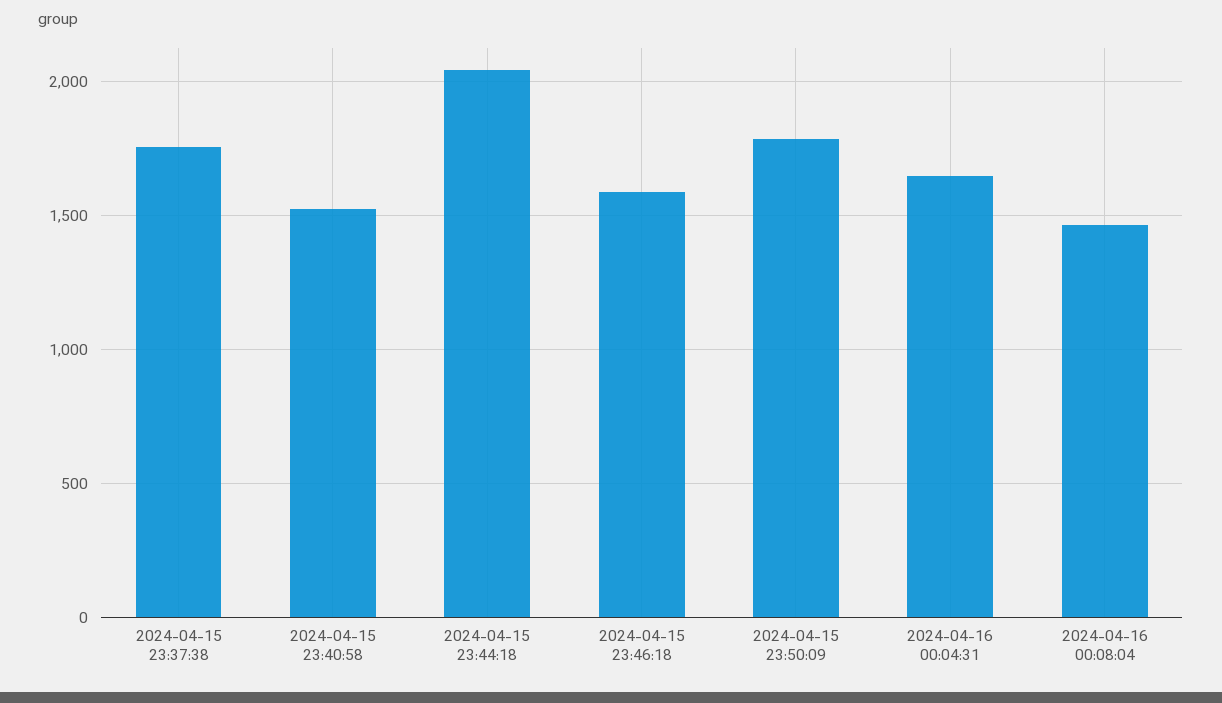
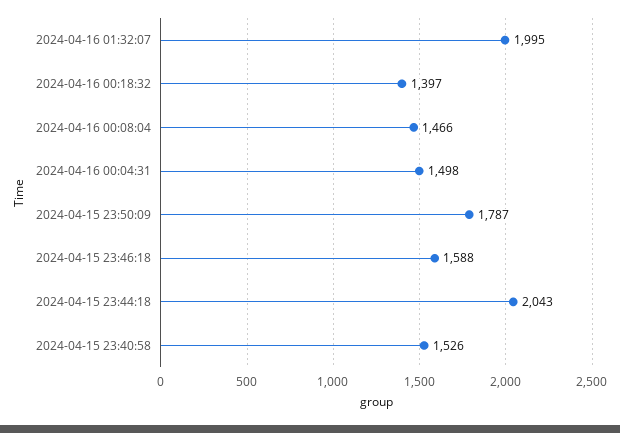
2024-04-15 23:37:38: 1750 -> none
2024-04-16 00:04:31: 1650 -> 1498
2024-04-16 01:32:07: none -> 1995
2024-04-16 00:18:32: none -> 1397

